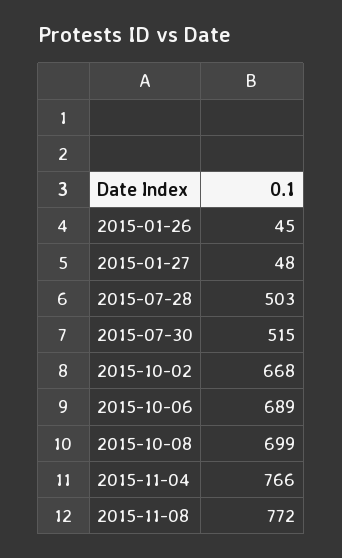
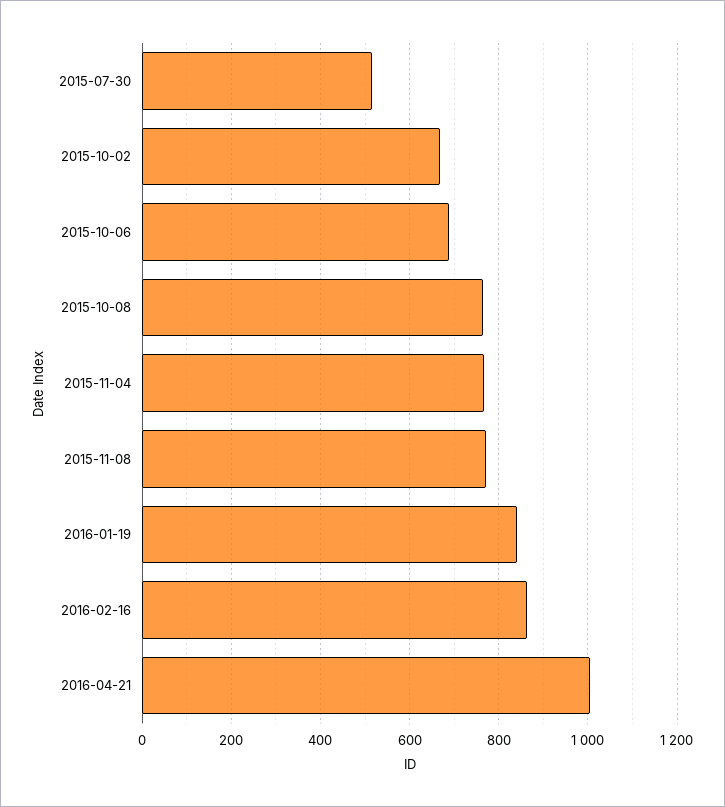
2015-01-26: 45 -> none
2015-01-27: 48 -> none
2015-07-28: 503 -> none
2015-10-08: 699 -> 760
2016-01-19: none -> 840
2016-02-16: none -> 860
2016-04-21: none -> 1000

